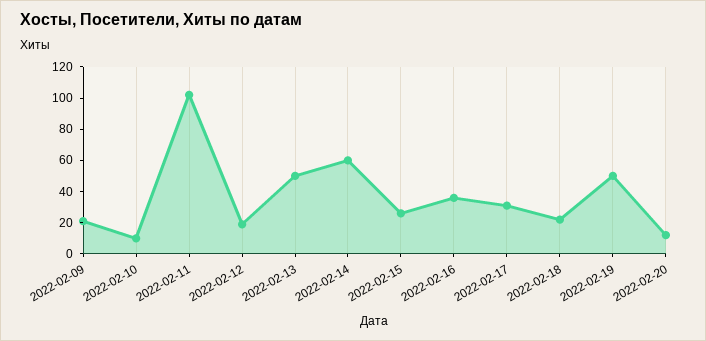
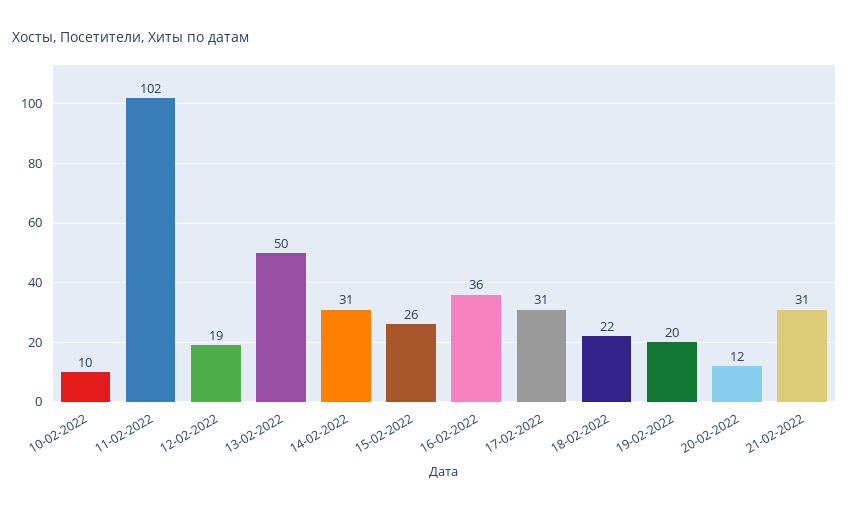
2022-02-09: 20 -> none
2022-02-14: 60 -> 31
2022-02-19: 50 -> 20
21-02-2022: none -> 31

